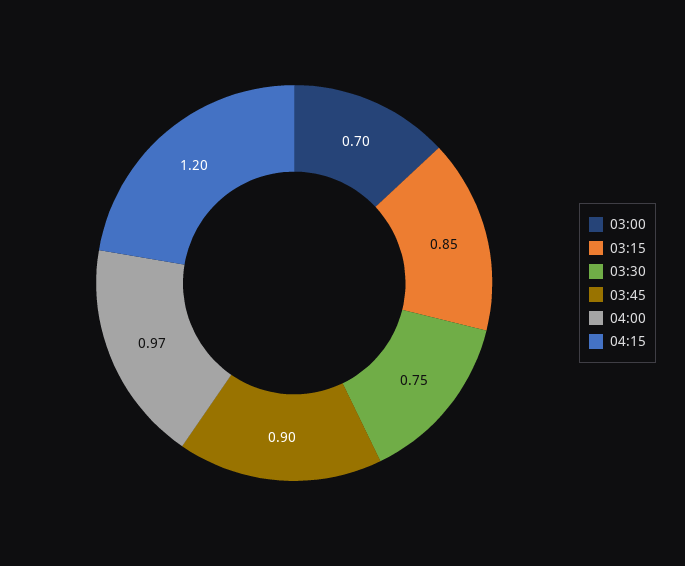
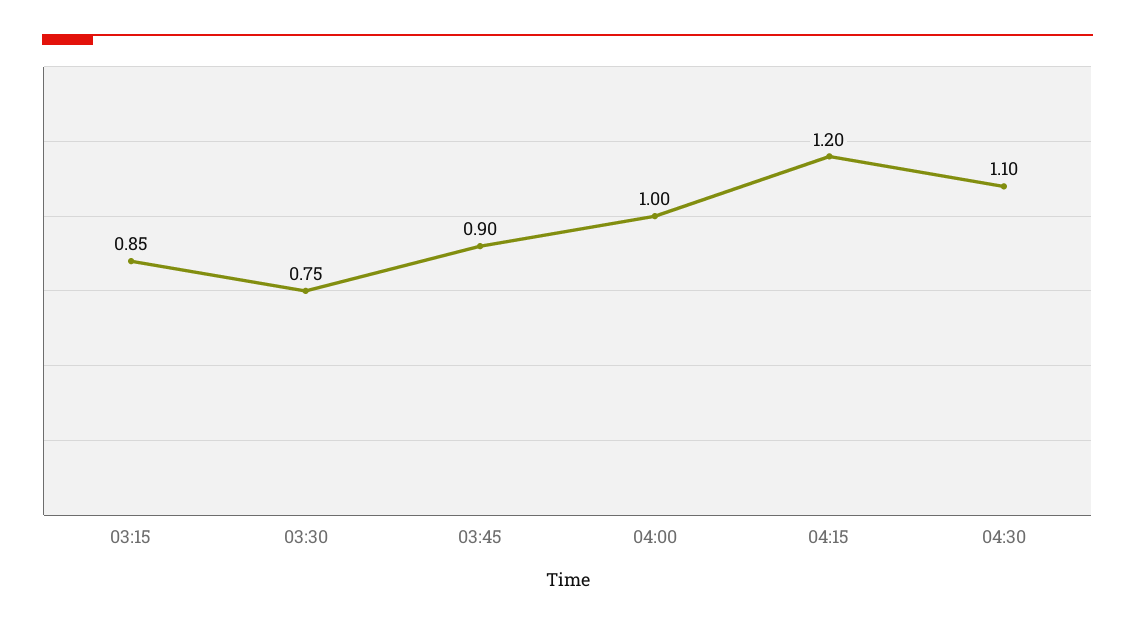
03:00: 0.7 -> none
04:00: 0.97 -> 1
04:30: none -> 1.1

